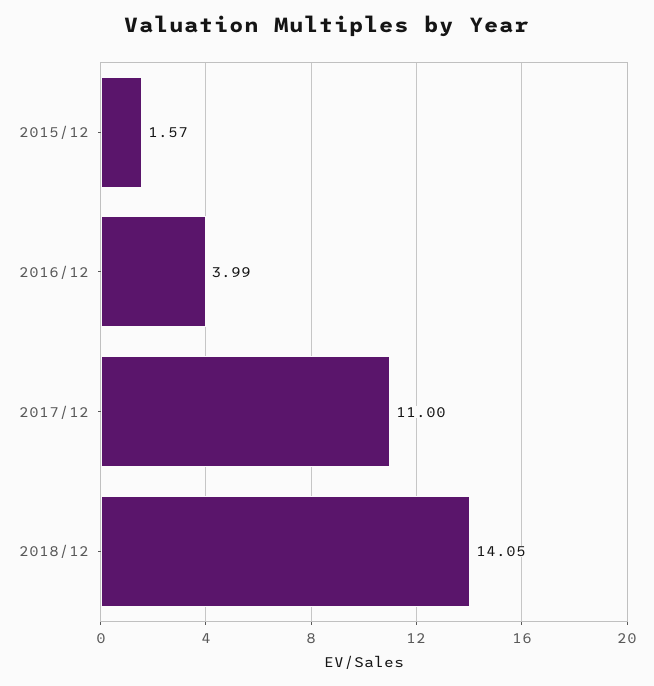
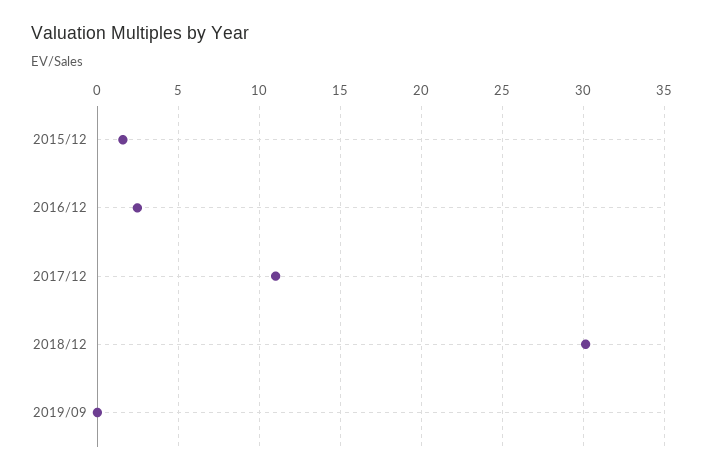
2016/12: 3.99 -> 2.5
2018/12: 14.05 -> 30
2019/09: none -> 0

